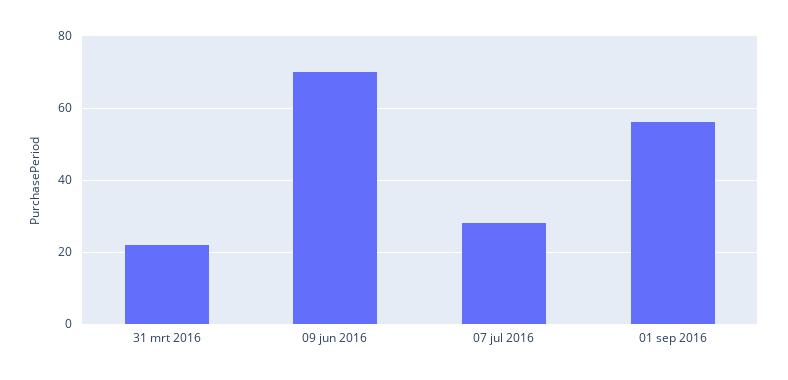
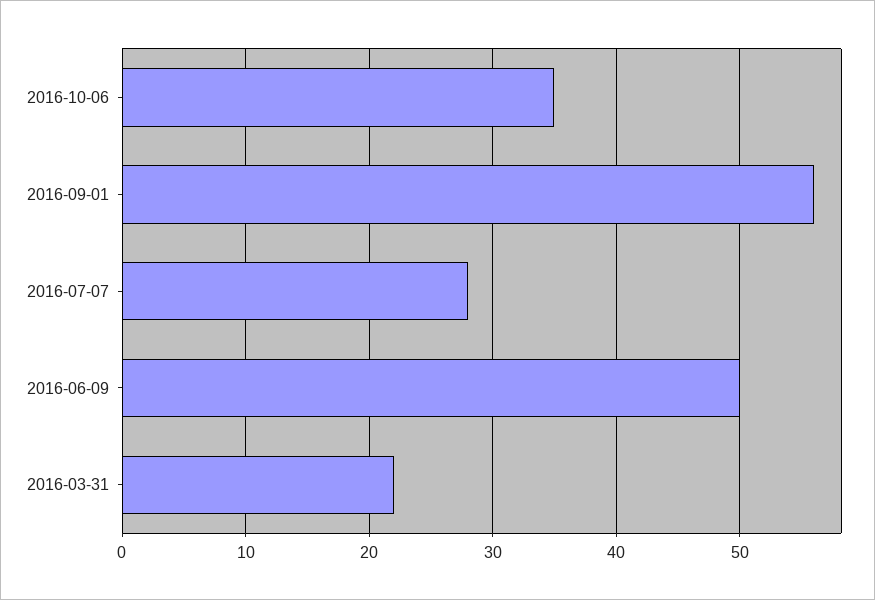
09 jun 2016: 70 -> 50
2016-10-06: none -> 35

